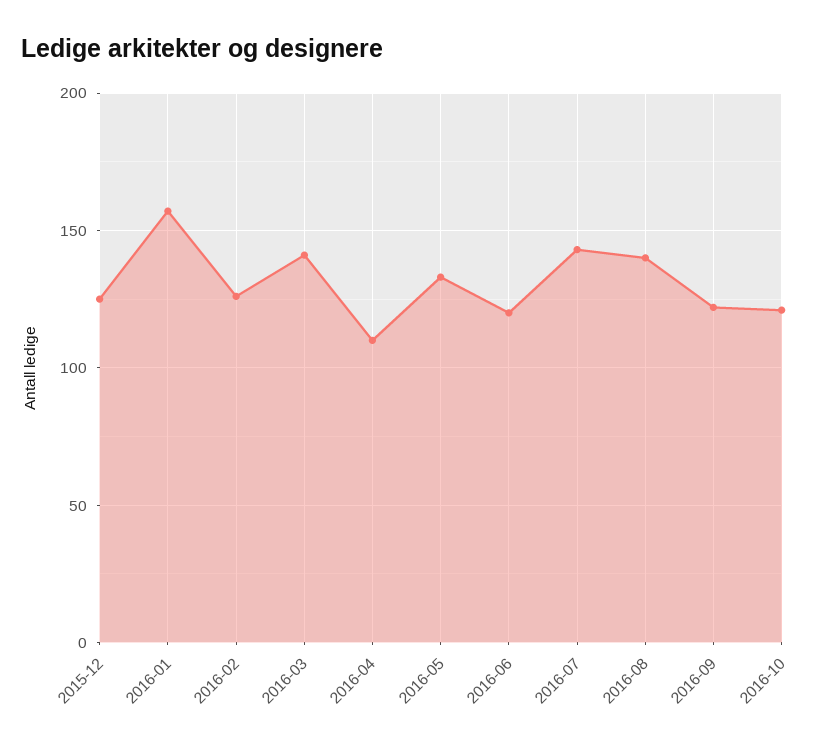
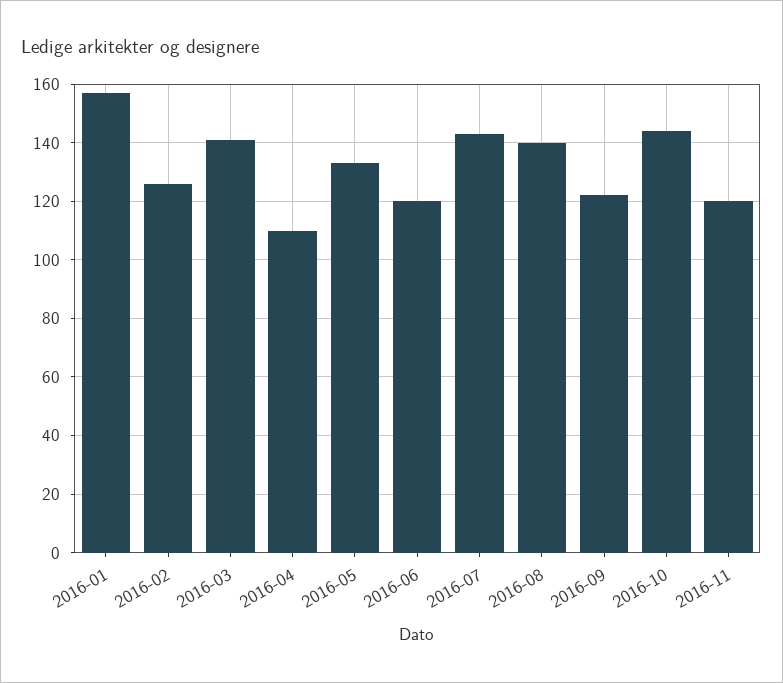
2015-12: 125 -> none
2016-10: 120 -> 145
2016-11: none -> 120

